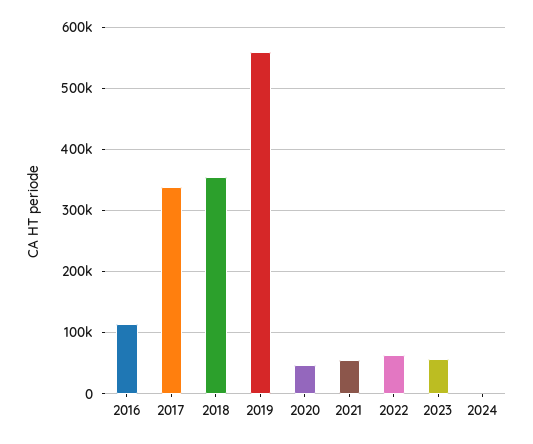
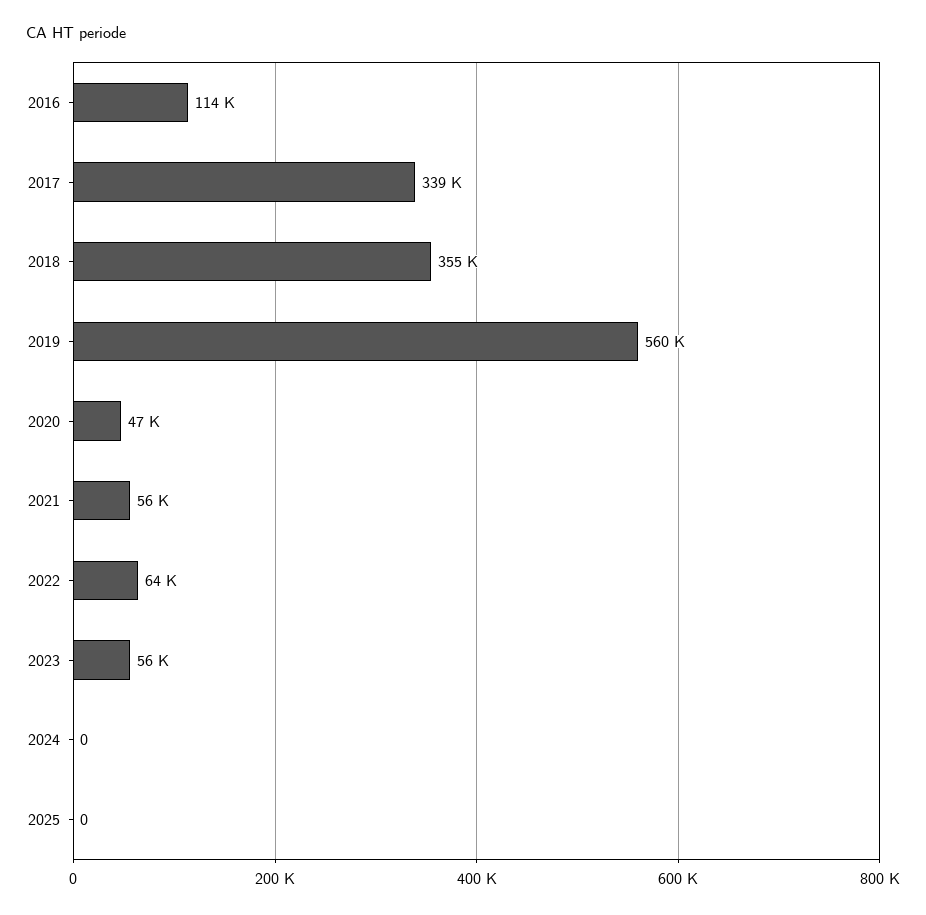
2025: none -> 0

